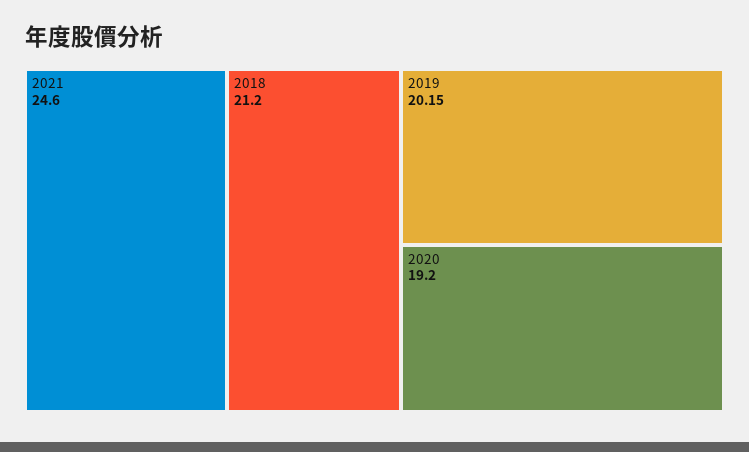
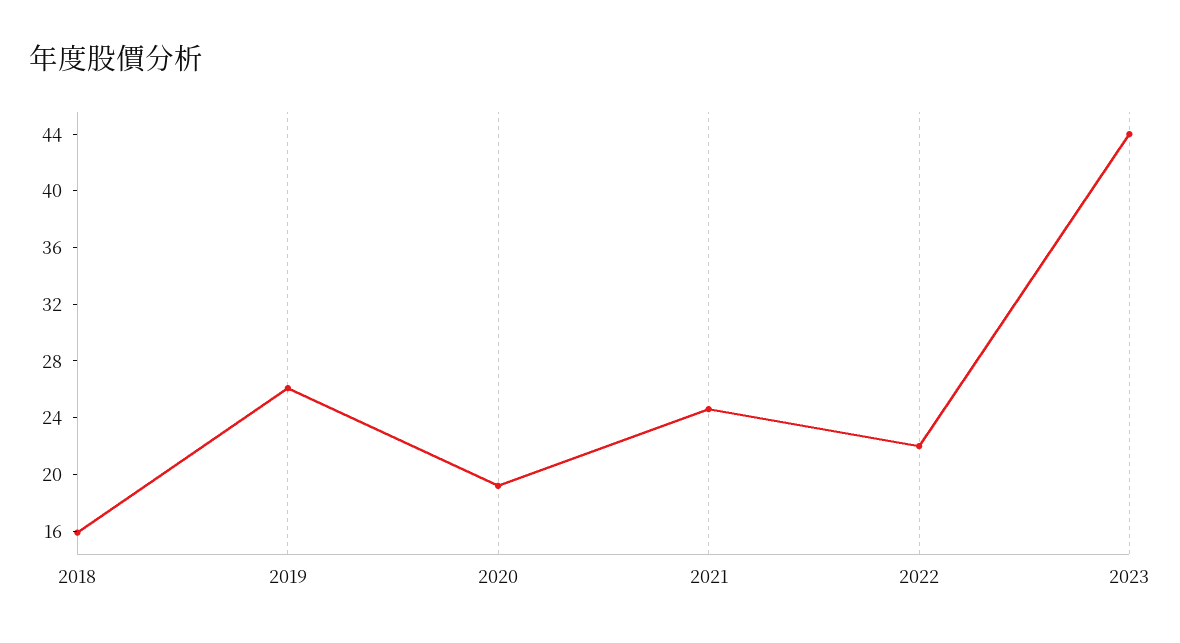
2018: 21.2 -> 16
2019: 20.15 -> 26
2022: none -> 22
2023: none -> 44

